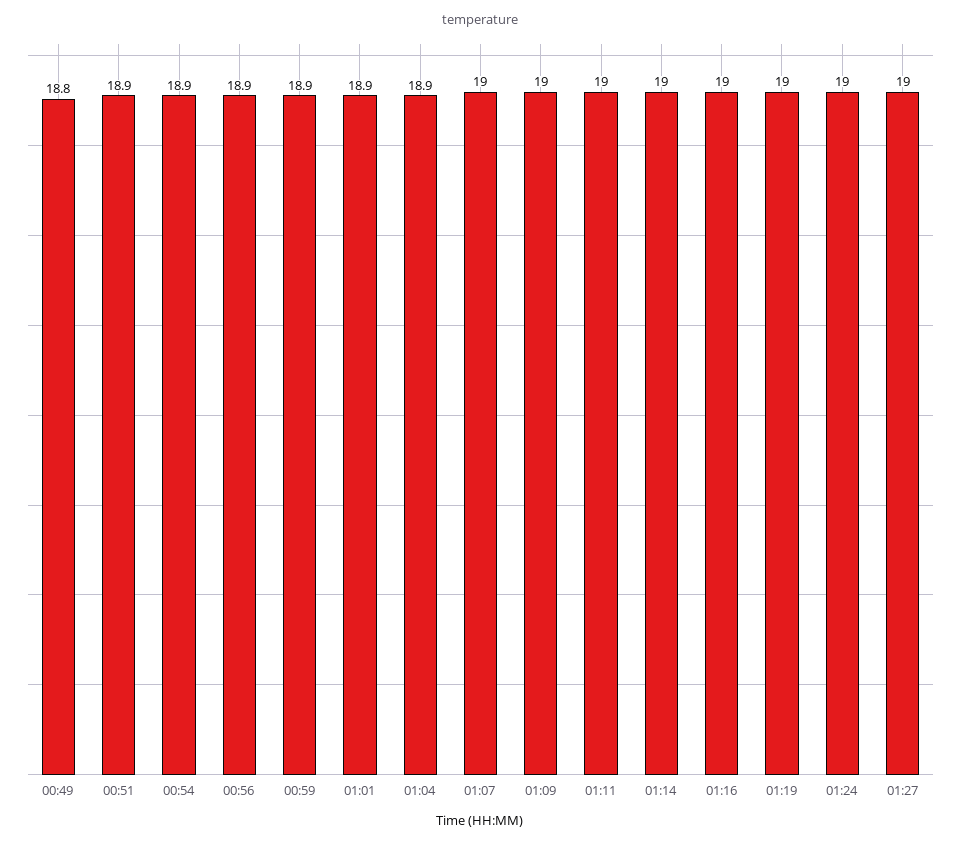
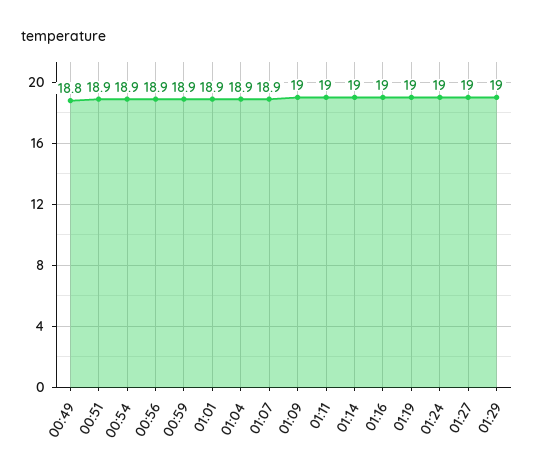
01:07: 19 -> 18.9
01:29: none -> 19

